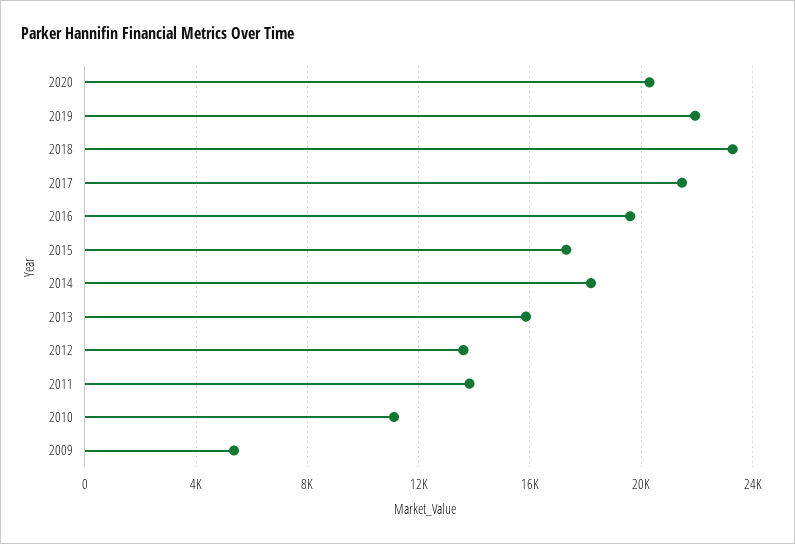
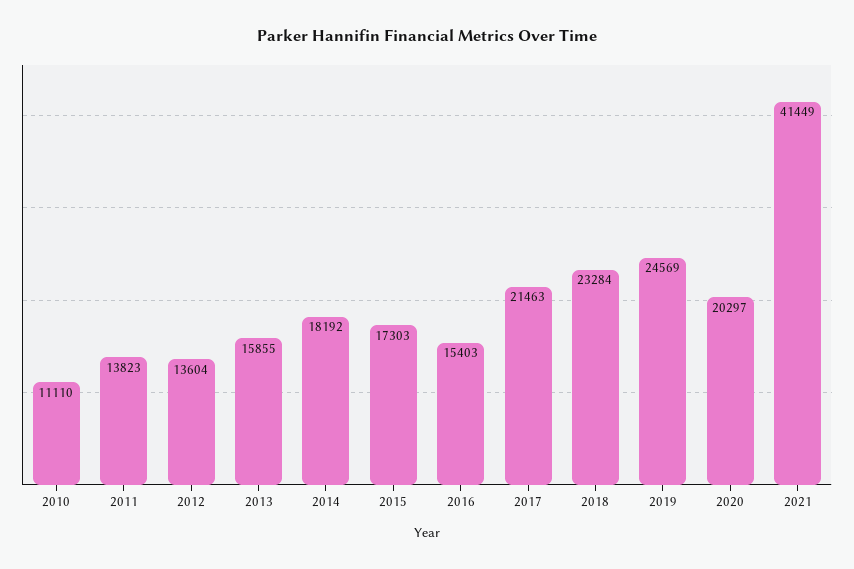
2019: 22000 -> 24569
2016: 19500 -> 15403
2009: 5500 -> none
2021: none -> 41449

